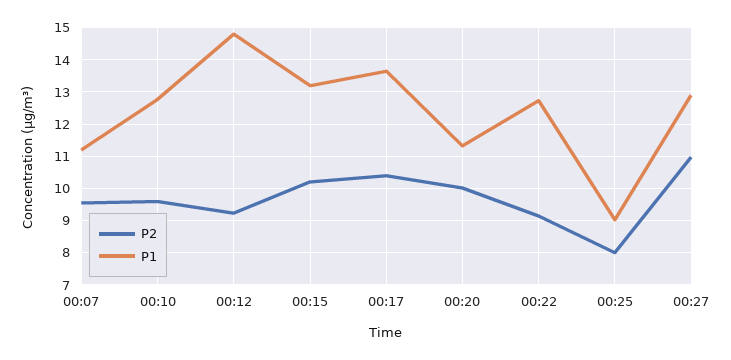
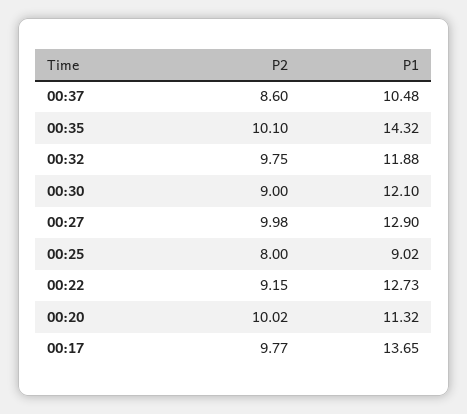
P2, 00:07: 9.6 -> none
P1, 00:07: 11.2 -> none
P2, 00:10: 9.6 -> none
P1, 00:10: 12.8 -> none
P2, 00:12: 9.2 -> none
P1, 00:12: 14.8 -> none
P2, 00:15: 10.2 -> none
P1, 00:15: 13.2 -> none
P2, 00:17: 10.4 -> 9.77
P2, 00:27: 11 -> 9.98
P2, 00:37: none -> 8.6
P1, 00:37: none -> 10.48
P2, 00:35: none -> 10.1
P1, 00:35: none -> 14.32
P2, 00:32: none -> 9.75
P1, 00:32: none -> 11.88
P2, 00:30: none -> 9
P1, 00:30: none -> 12.1

